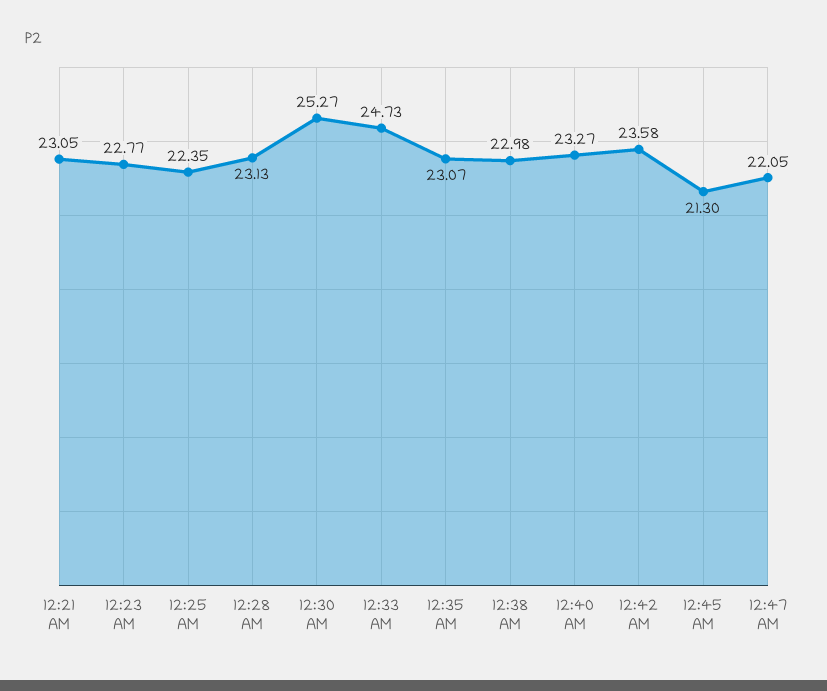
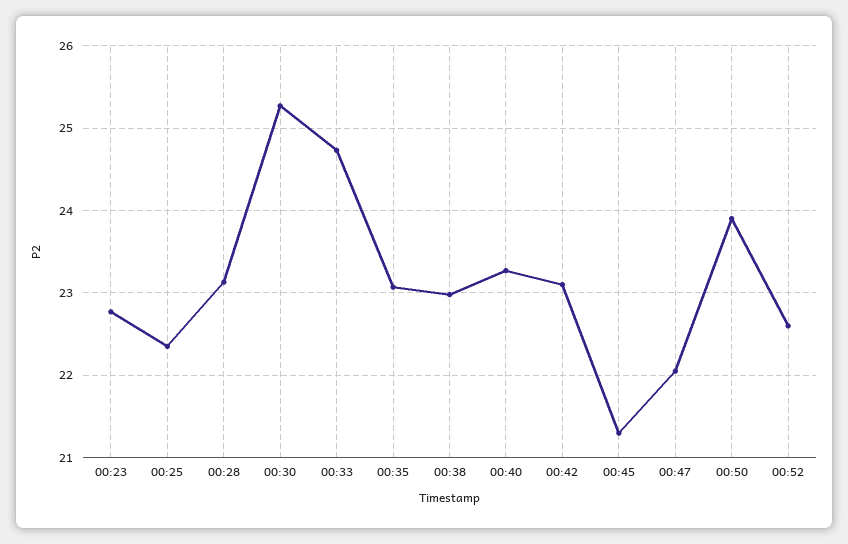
12:21 AM: 23.05 -> none
12:42 AM: 23.58 -> 23.1
00:50: none -> 23.9
00:52: none -> 22.6

